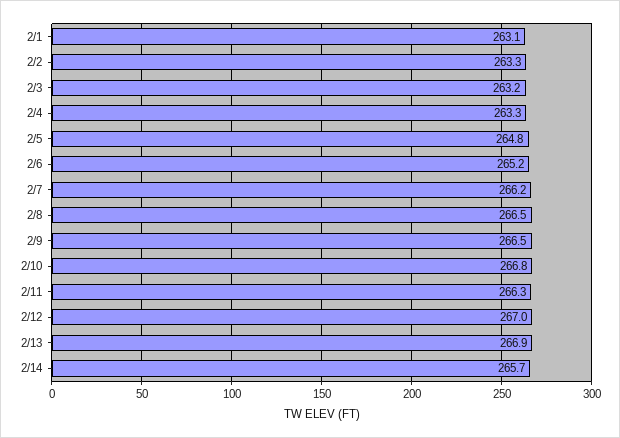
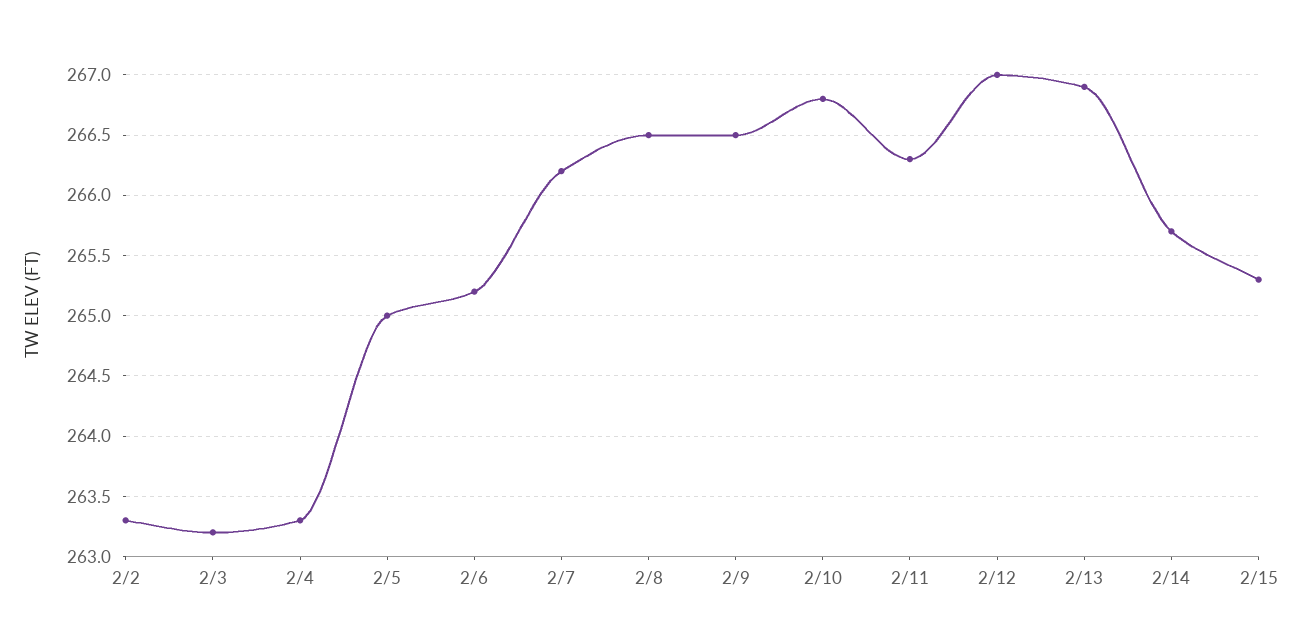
2/1: 263.1 -> none
2/5: 264.8 -> 265
2/15: none -> 265.3

